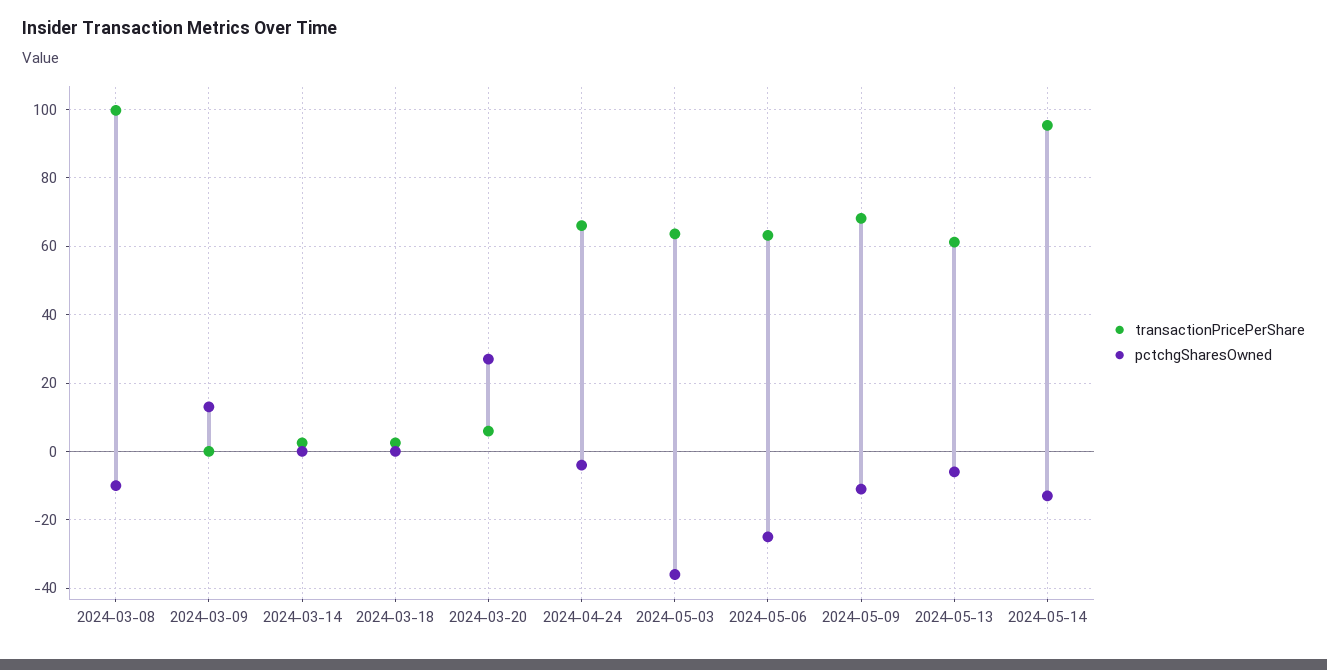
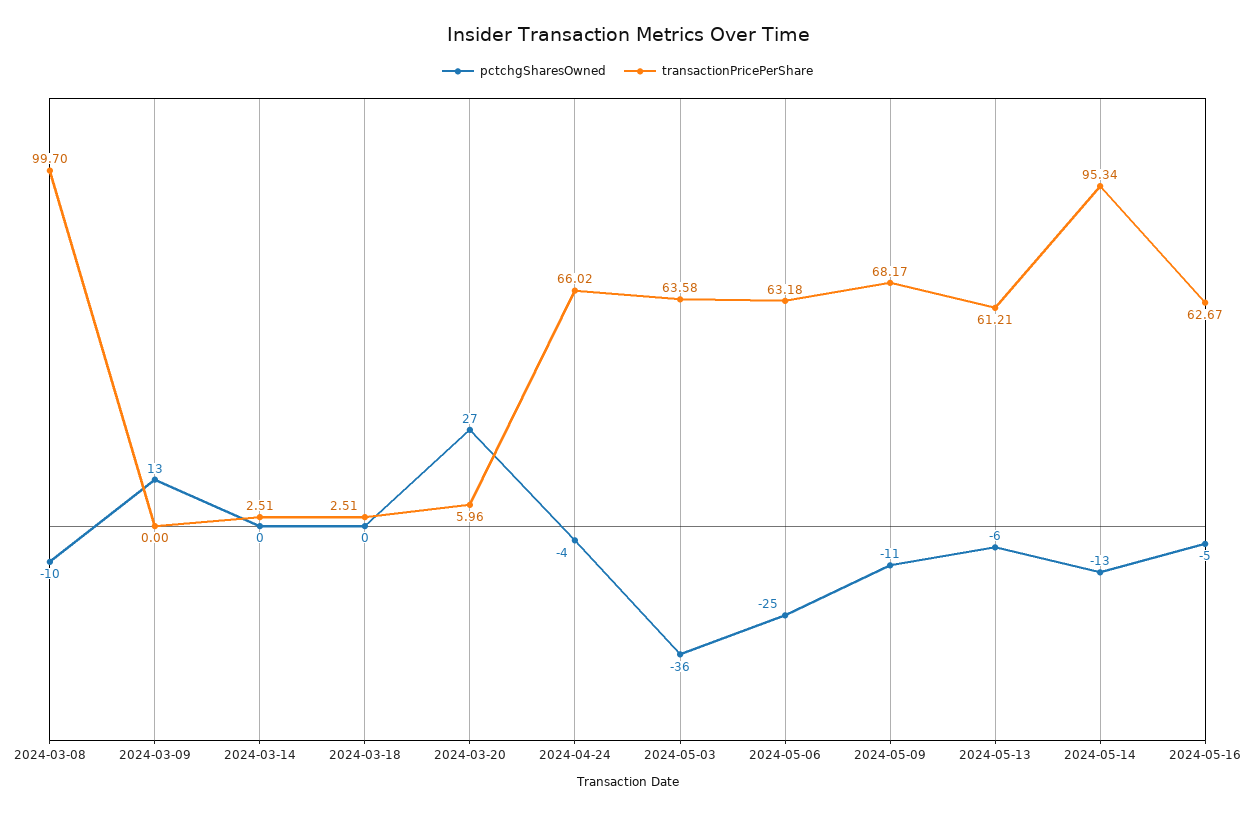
pctchgSharesOwned, 2024-05-16: none -> -5
transactionPricePerShare, 2024-05-16: none -> 62.67

